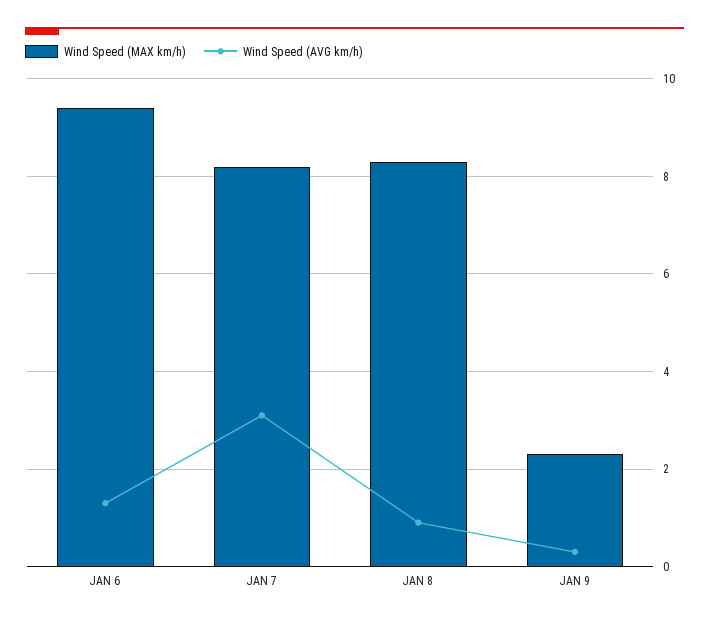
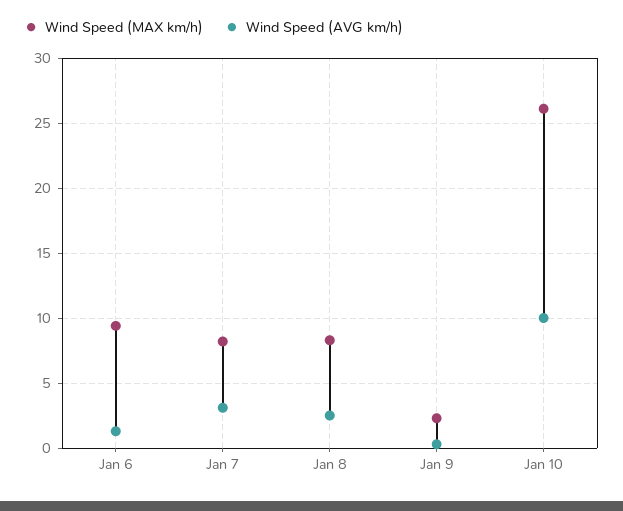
Wind Speed (AVG km/h), JAN 8: 1 -> 2.5
Wind Speed (MAX km/h), Jan 10: none -> 26
Wind Speed (AVG km/h), Jan 10: none -> 10

